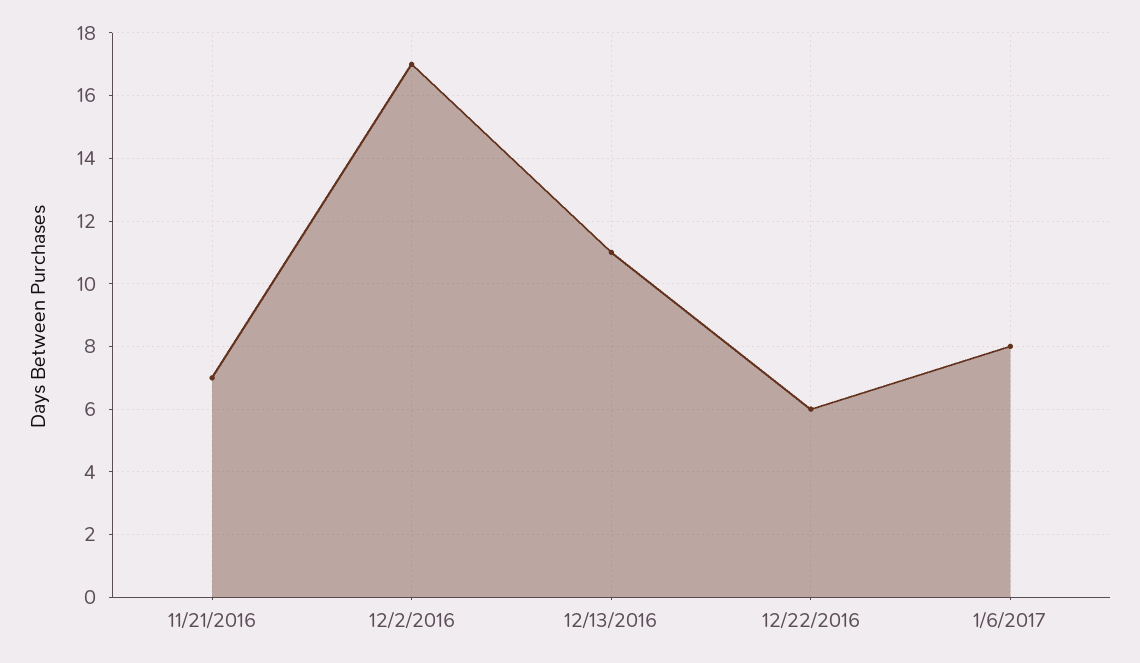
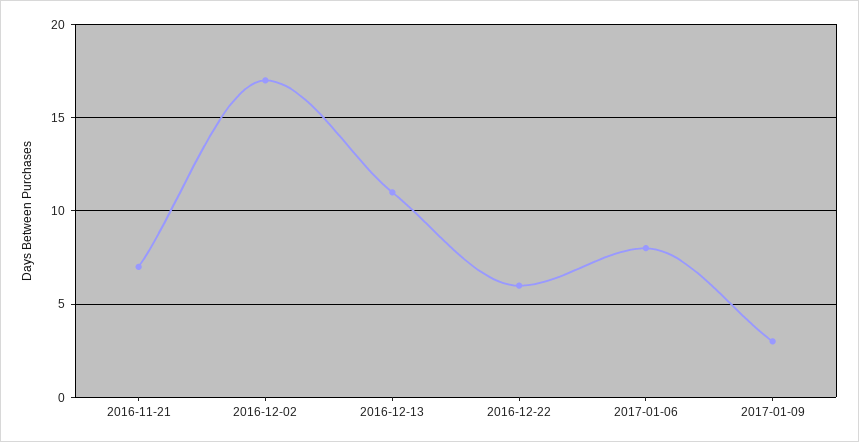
2017-01-09: none -> 3

